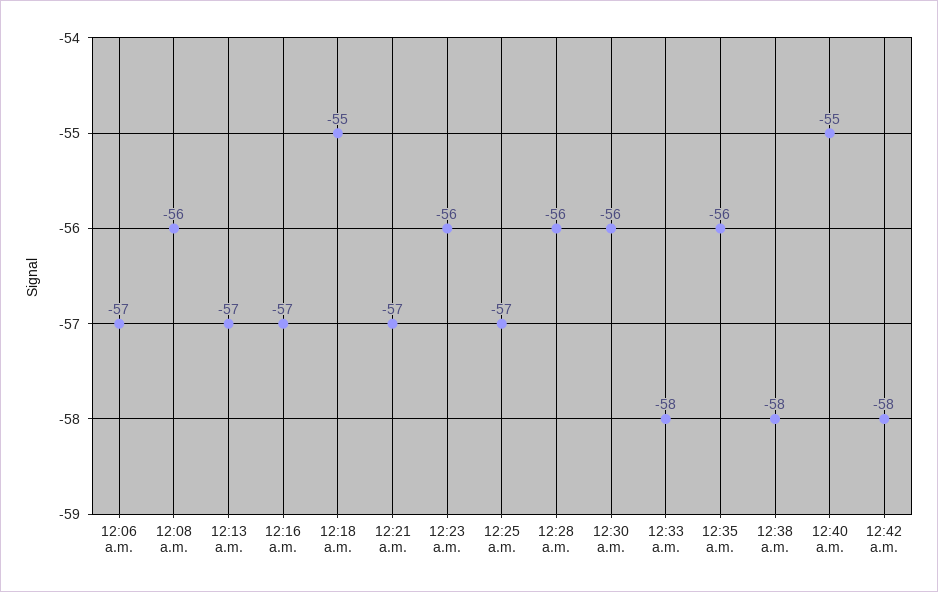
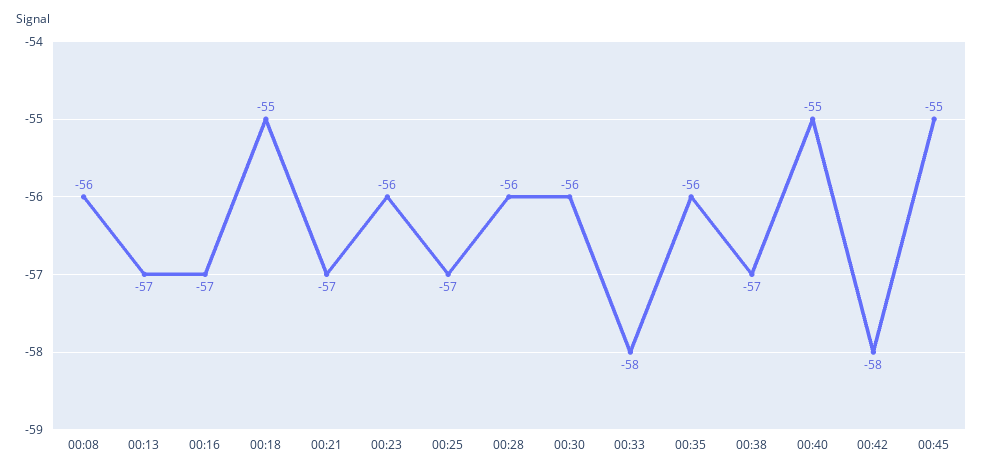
12:06 a.m.: -57 -> none
12:38 a.m.: -58 -> -57
00:45: none -> -55

